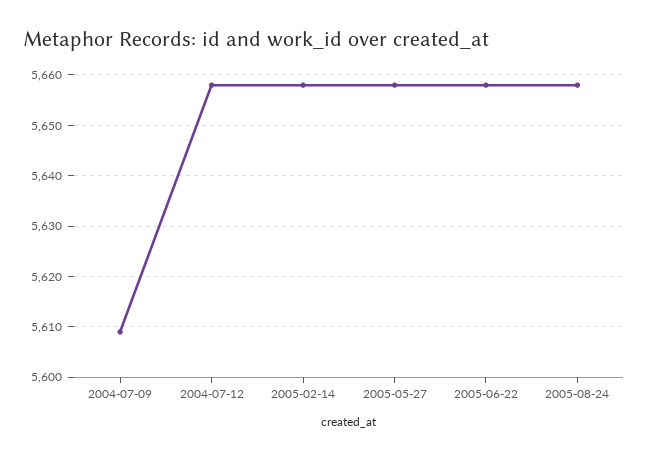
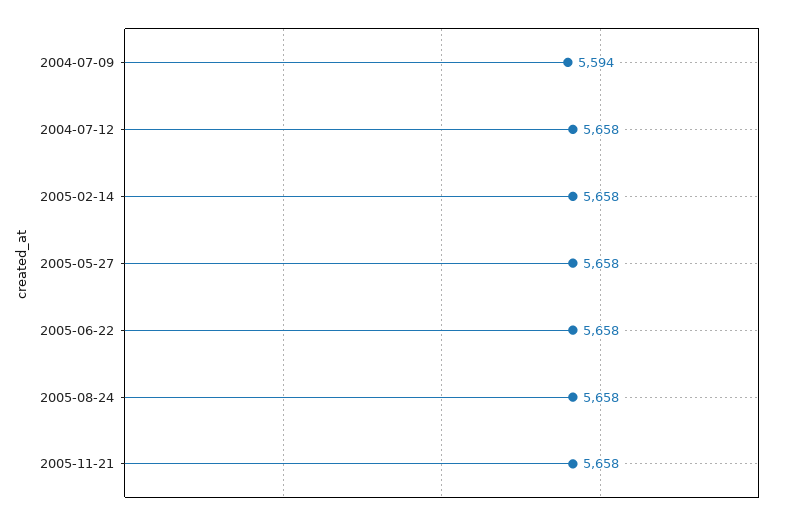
2004-07-09: 5610 -> 5594
2005-11-21: none -> 5658

